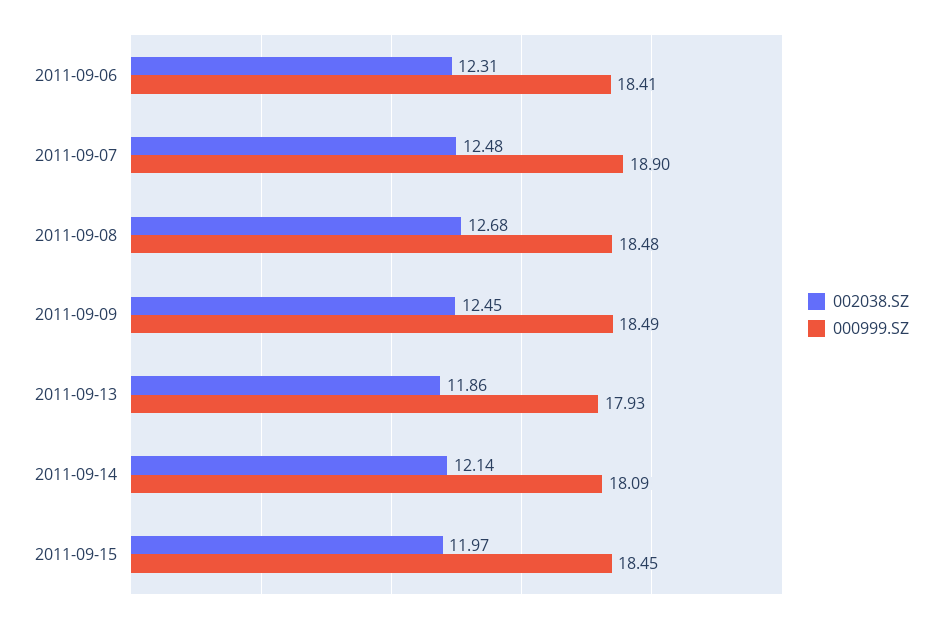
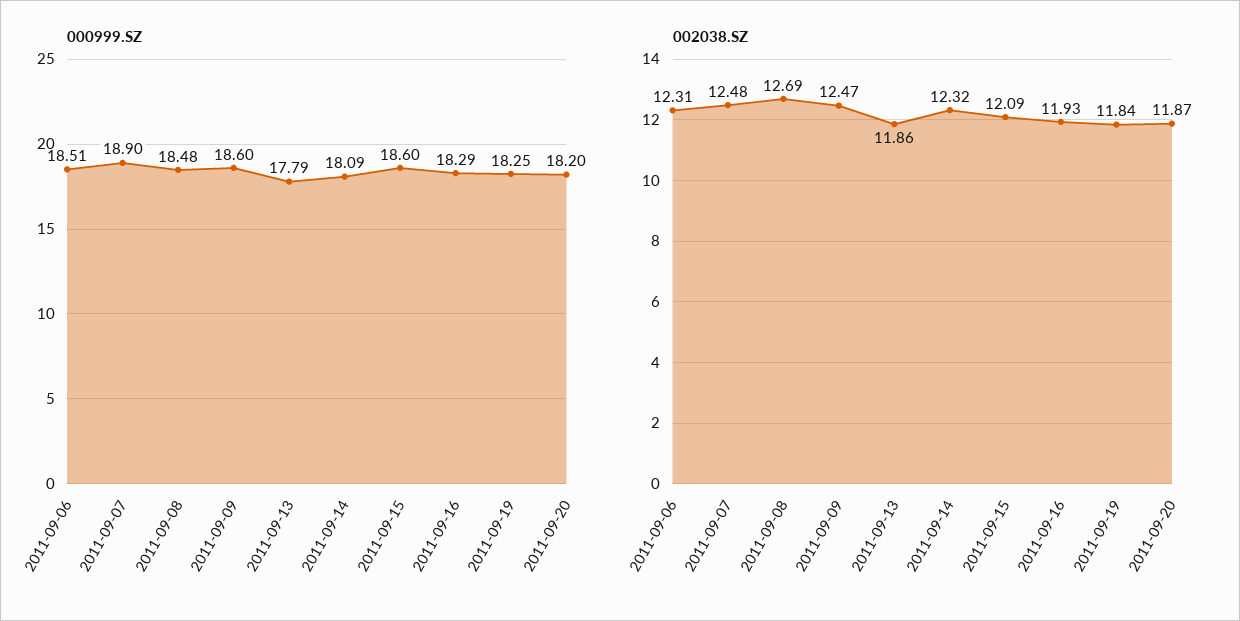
000999.SZ, 2011-09-06: 18.41 -> 18.51
002038.SZ, 2011-09-08: 12.68 -> 12.69
002038.SZ, 2011-09-09: 12.45 -> 12.47
000999.SZ, 2011-09-09: 18.49 -> 18.6
000999.SZ, 2011-09-13: 17.93 -> 17.79
002038.SZ, 2011-09-14: 12.14 -> 12.32
002038.SZ, 2011-09-15: 11.97 -> 12.09
000999.SZ, 2011-09-15: 18.45 -> 18.6
000999.SZ, 2011-09-16: none -> 18.29
000999.SZ, 2011-09-19: none -> 18.25
000999.SZ, 2011-09-20: none -> 18.2
002038.SZ, 2011-09-16: none -> 11.93
002038.SZ, 2011-09-19: none -> 11.84
002038.SZ, 2011-09-20: none -> 11.87

